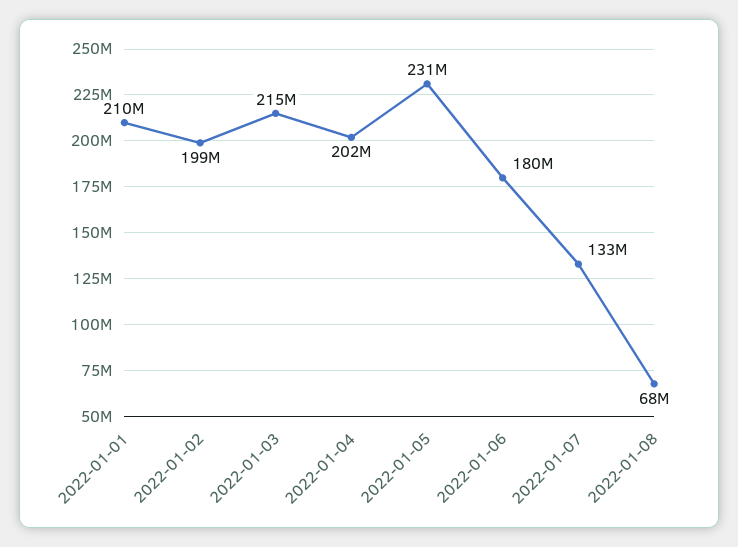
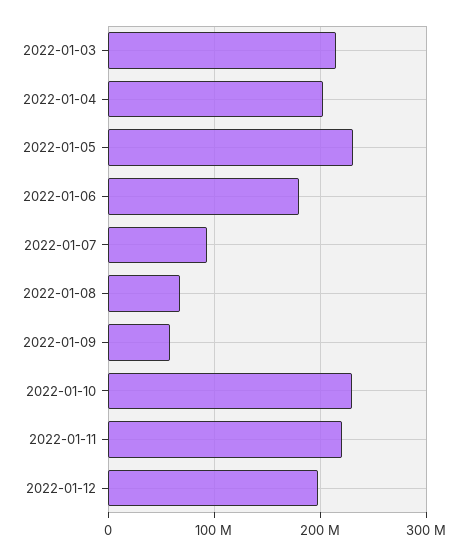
2022-01-01: 210000000 -> none
2022-01-02: 199000000 -> none
2022-01-07: 133000000 -> 90000000
2022-01-09: none -> 60000000
2022-01-10: none -> 230000000
2022-01-11: none -> 220000000
2022-01-12: none -> 200000000

